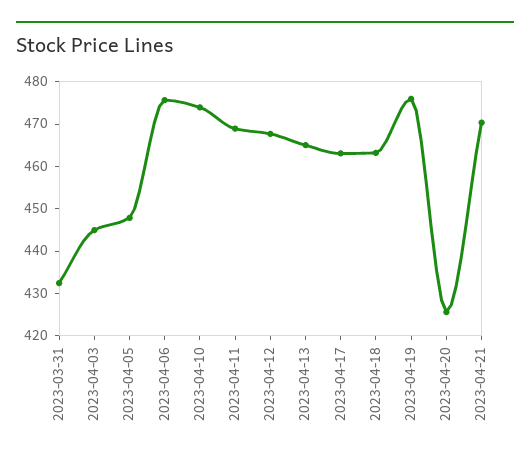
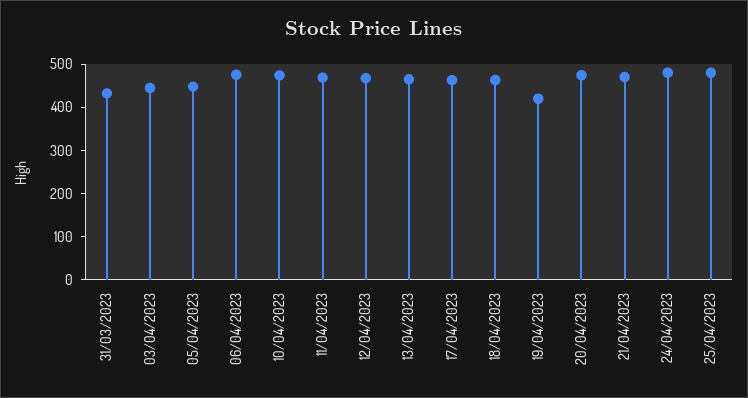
2023-04-19: 476 -> 420
2023-04-20: 426 -> 480
24/04/2023: none -> 480
25/04/2023: none -> 480

